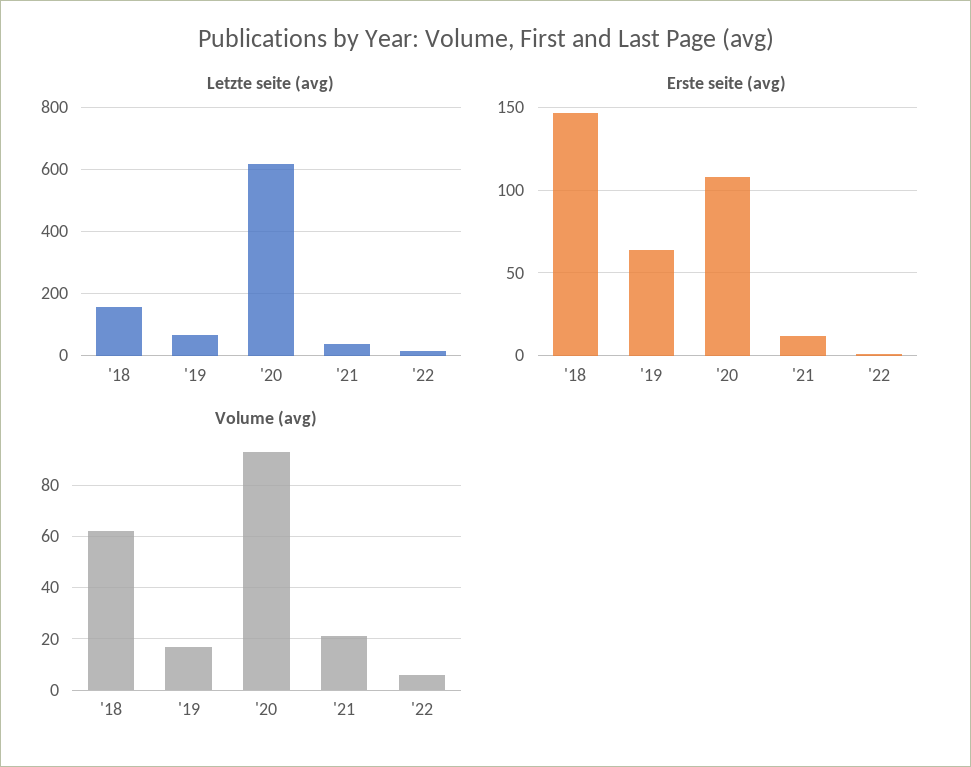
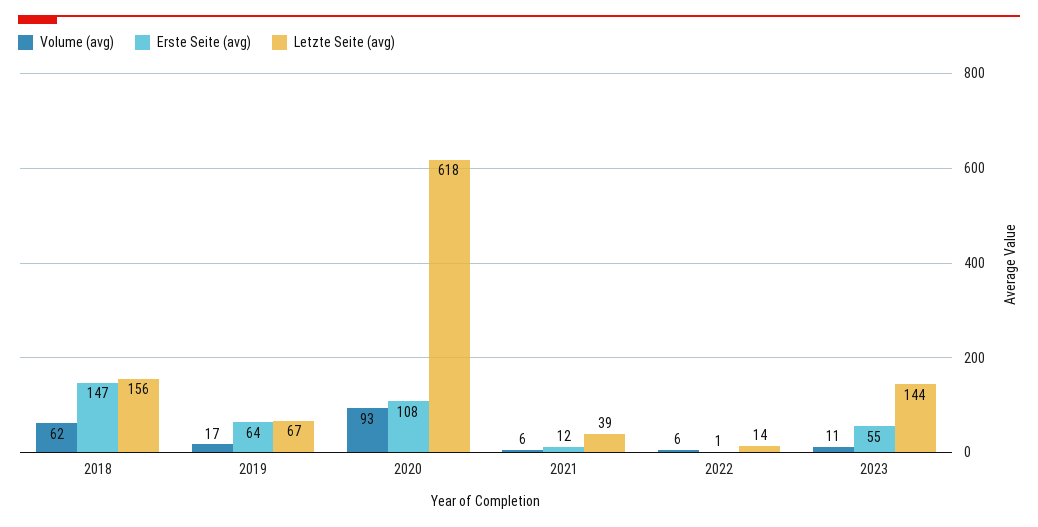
Volume (avg), '21: 20 -> 6
Volume (avg), 2023: none -> 11
Erste seite (avg), 2023: none -> 55
Letzte seite (avg), 2023: none -> 144

